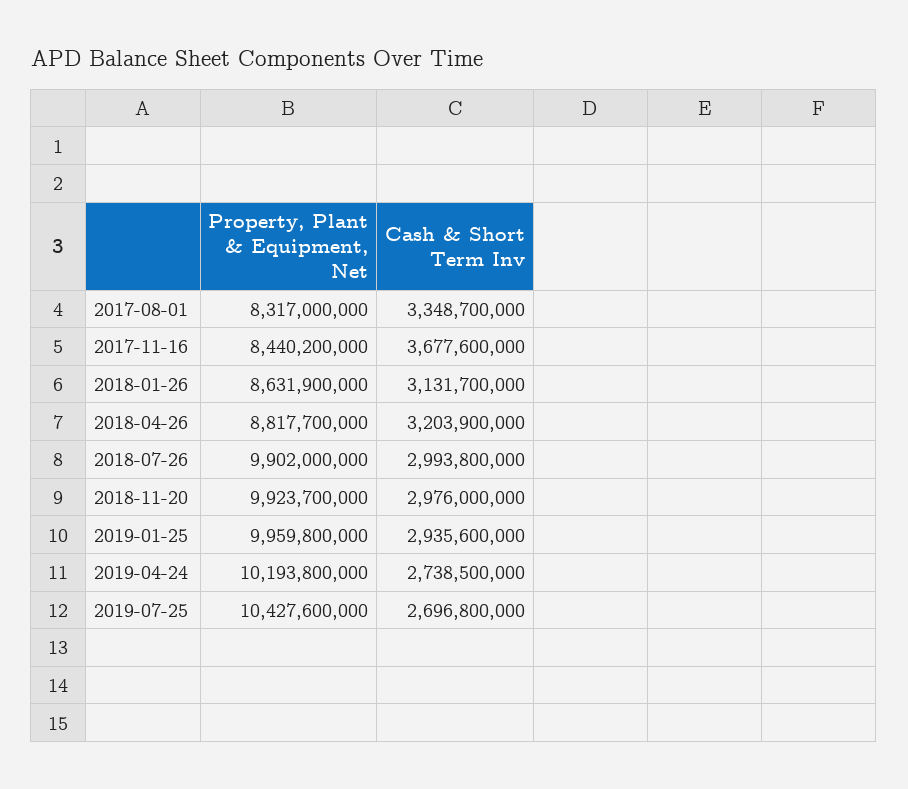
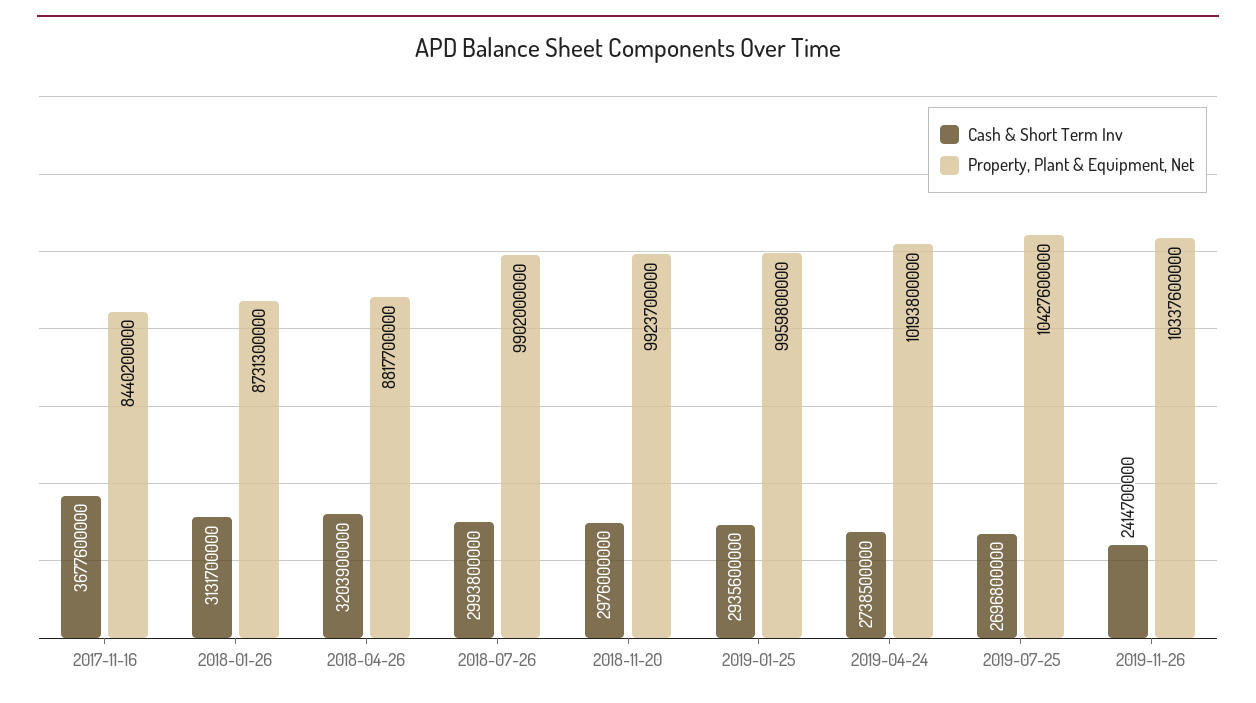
Property, Plant & Equipment, Net, 2017-08-01: 8317000000 -> none
Cash & Short Term Inv, 2017-08-01: 3348700000 -> none
Property, Plant & Equipment, Net, 2018-01-26: 8631900000 -> 8731300000
Cash & Short Term Inv, 2019-11-26: none -> 2414700000
Property, Plant & Equipment, Net, 2019-11-26: none -> 10337600000

